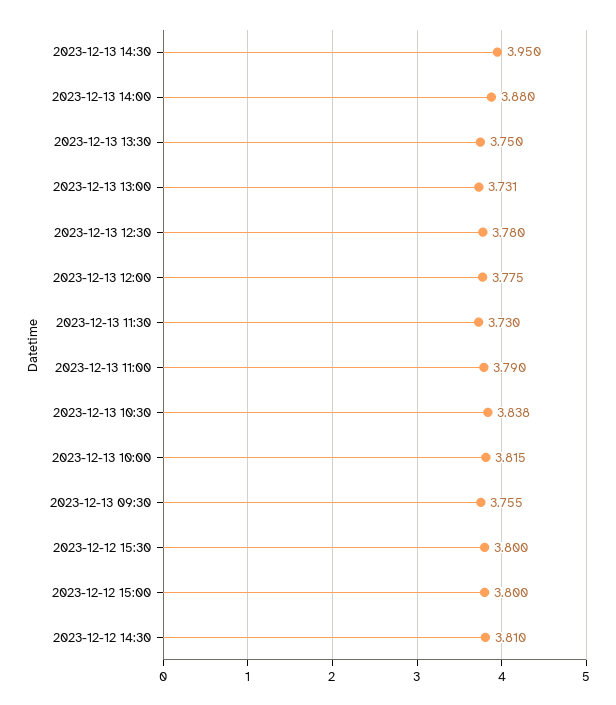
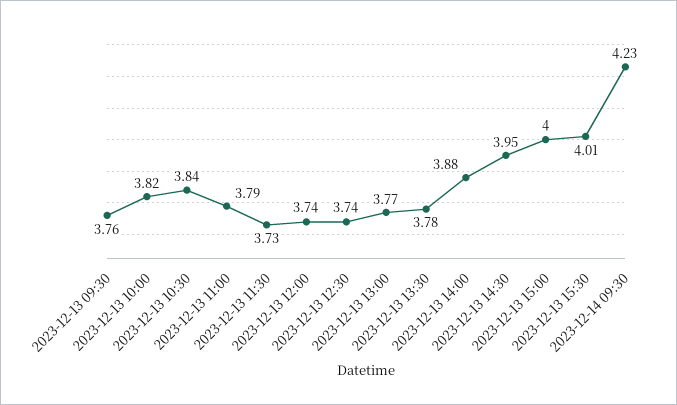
2023-12-13 13:30: 3.75 -> 3.78
2023-12-13 13:00: 3.731 -> 3.77
2023-12-13 12:30: 3.78 -> 3.74
2023-12-13 12:00: 3.775 -> 3.74
2023-12-12 15:30: 3.8 -> none
2023-12-12 15:00: 3.8 -> none
2023-12-12 14:30: 3.81 -> none
2023-12-13 15:00: none -> 4
2023-12-13 15:30: none -> 4.01
2023-12-14 09:30: none -> 4.23

